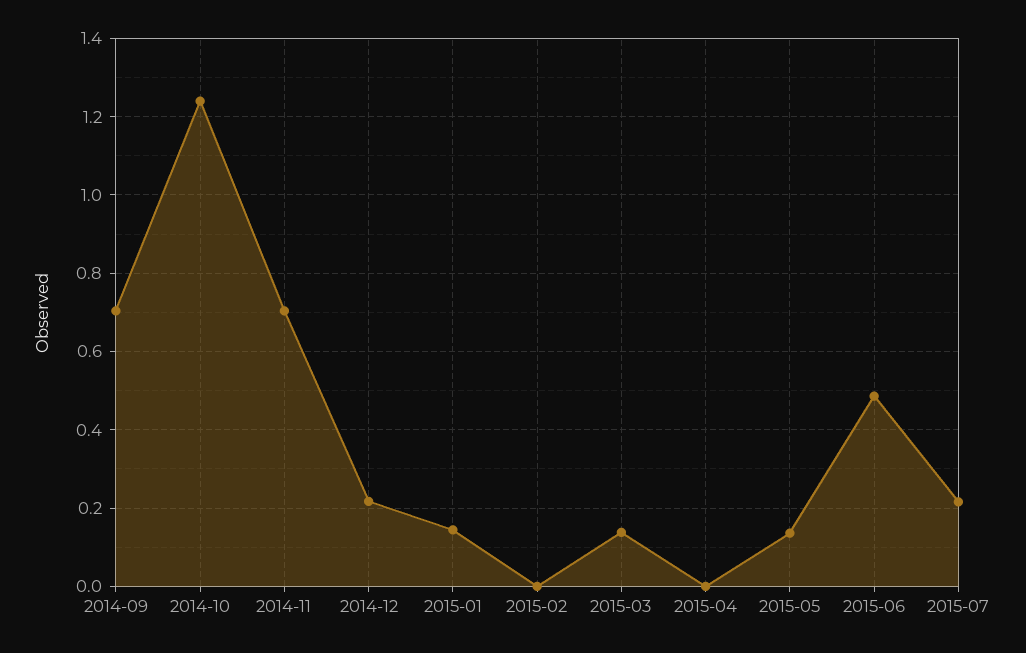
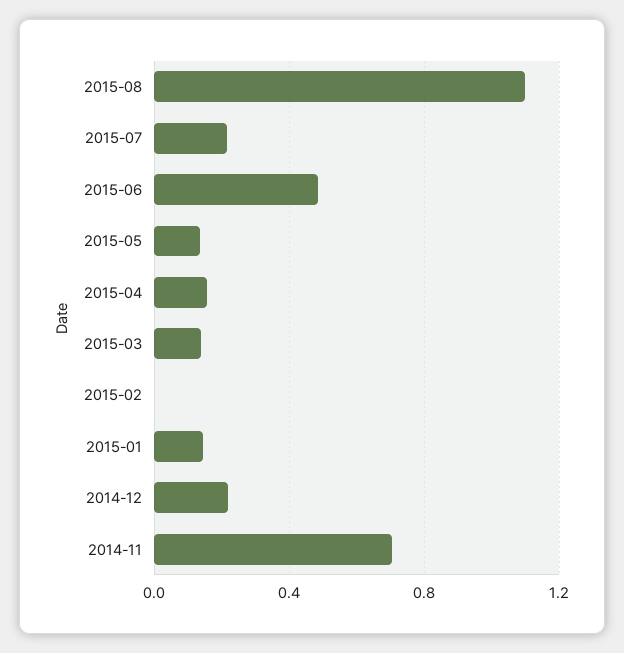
2014-09: 0.7 -> none
2014-10: 1.24 -> none
2015-04: 0 -> 0.15
2015-08: none -> 1.1

